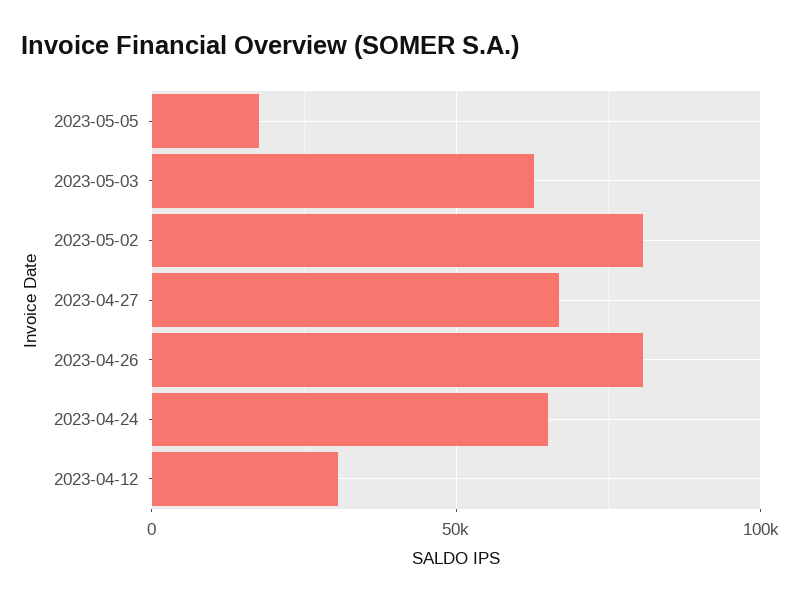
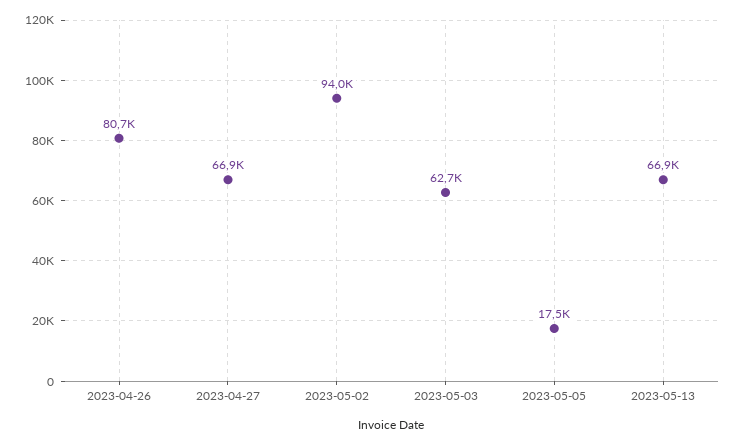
2023-05-02: 80000 -> 94000
2023-04-24: 65000 -> none
2023-04-12: 30000 -> none
2023-05-13: none -> 66900

